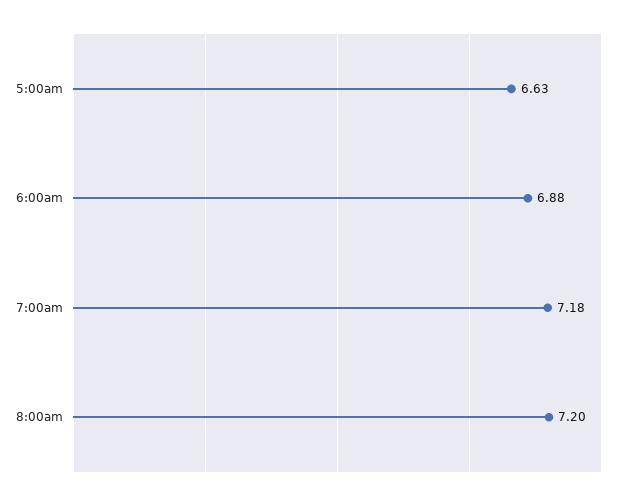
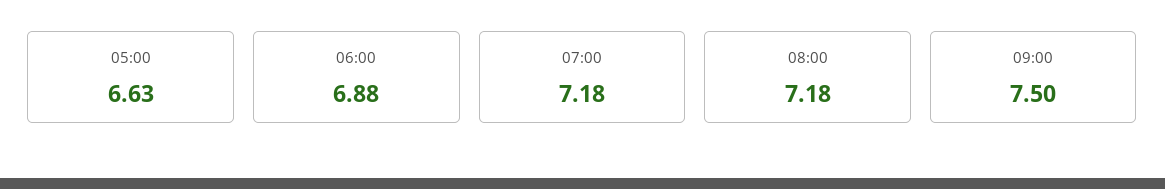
8:00am: 7.2 -> 7.18
09:00: none -> 7.5

